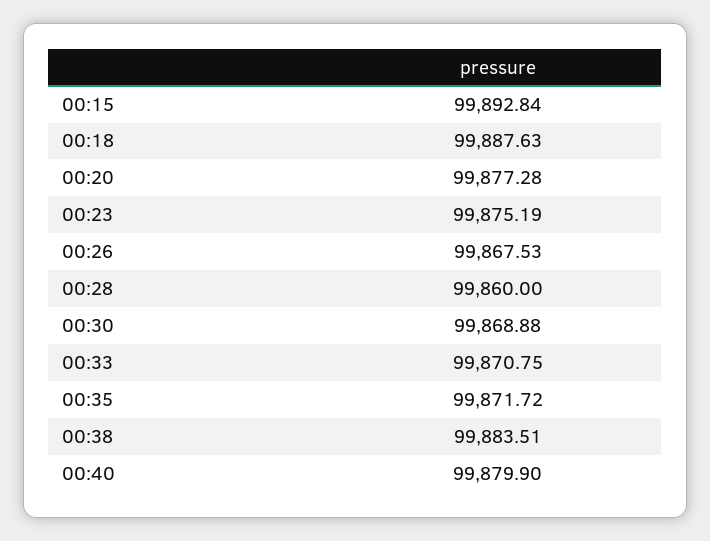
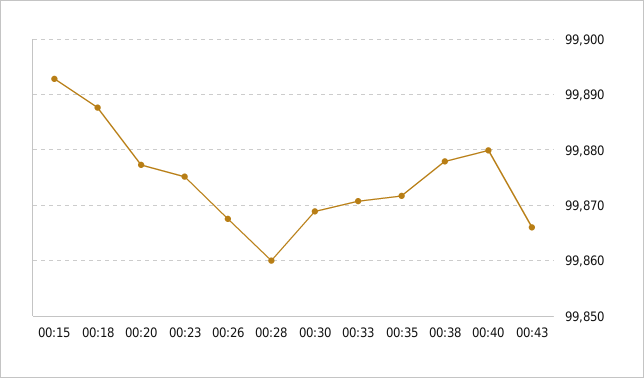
00:38: 99883.51 -> 99878
00:43: none -> 99866

